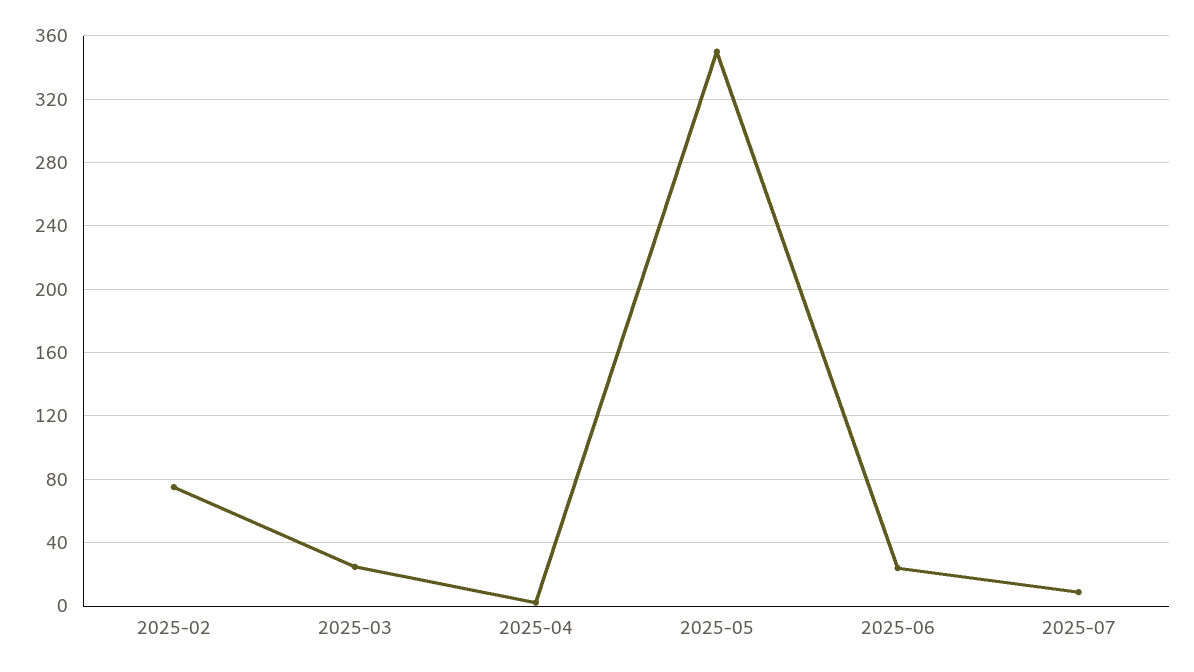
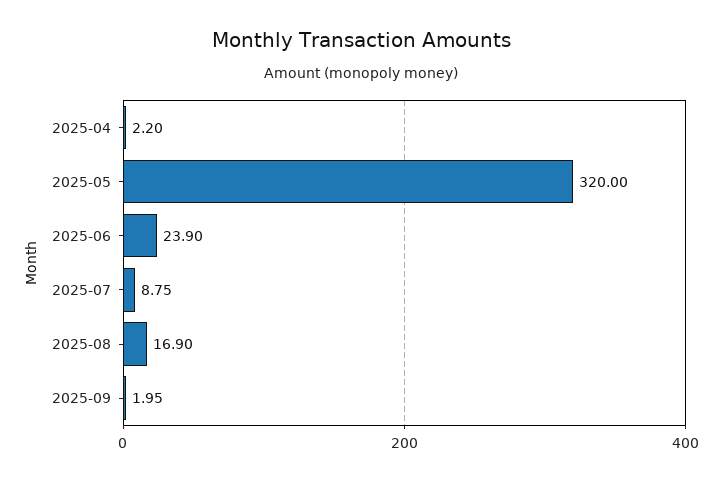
2025-02: 75 -> none
2025-03: 25 -> none
2025-05: 350 -> 320
2025-08: none -> 16.9
2025-09: none -> 1.95

